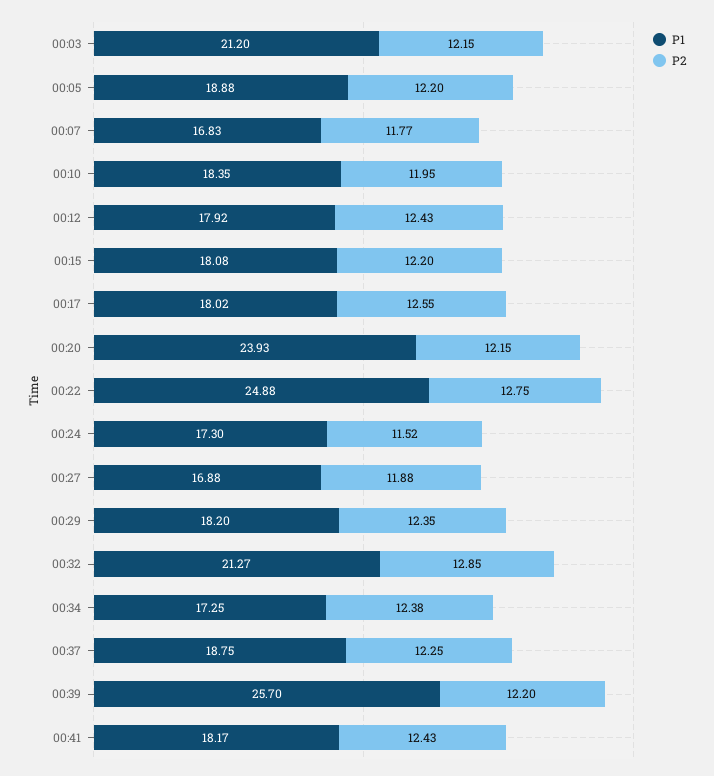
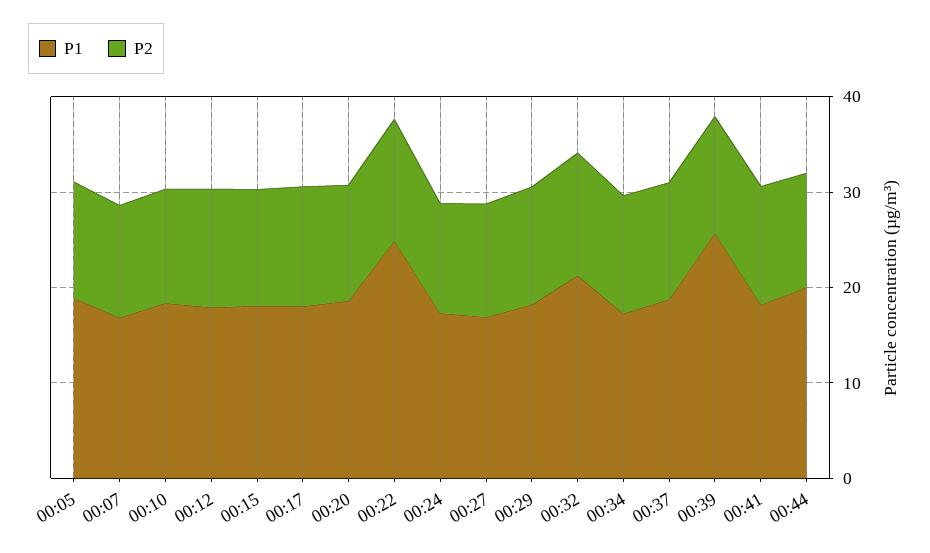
P1, 00:03: 21.2 -> none
P2, 00:03: 12.15 -> none
P1, 00:20: 23.93 -> 18
P1, 00:44: none -> 20
P2, 00:44: none -> 12

